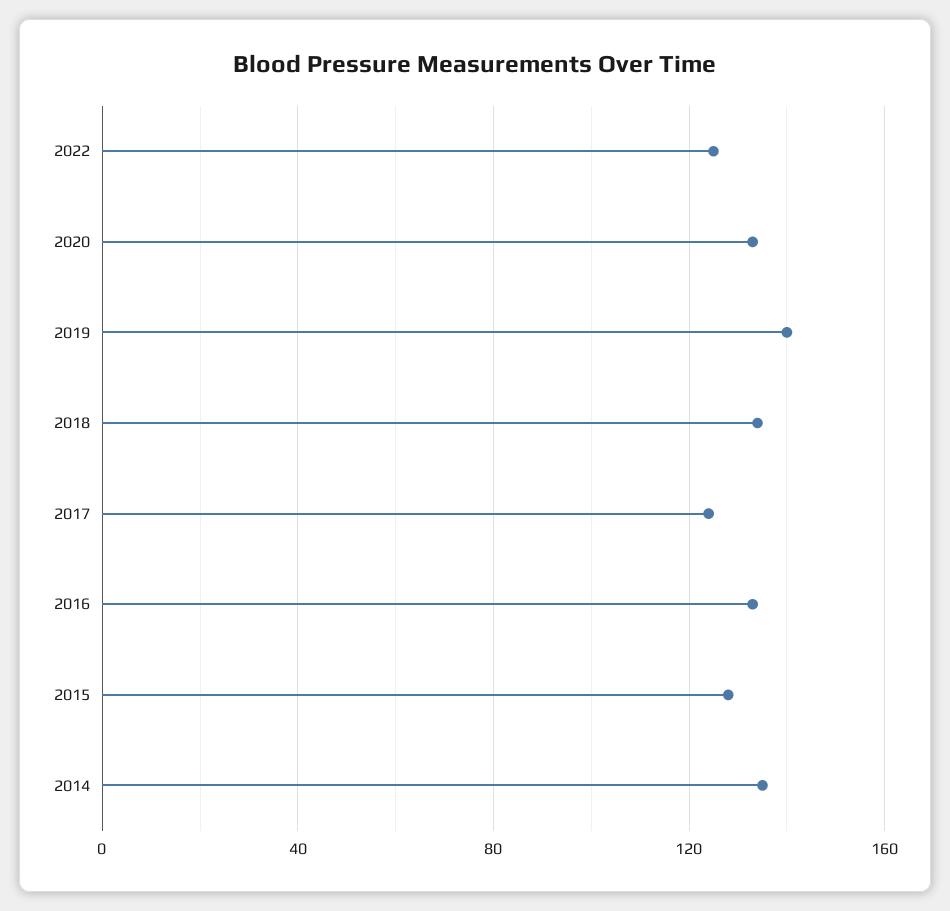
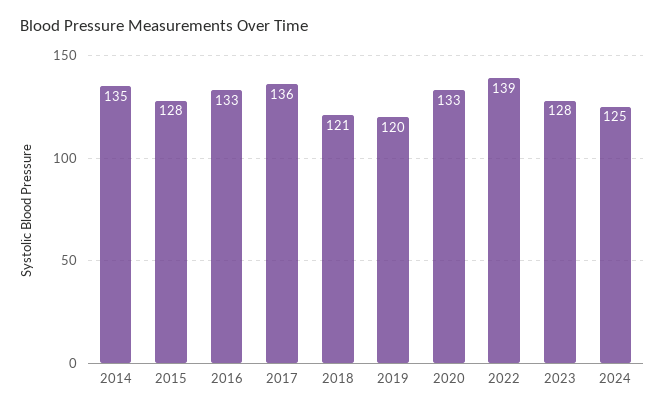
2022: 125 -> 139
2019: 140 -> 120
2018: 135 -> 121
2017: 125 -> 136
2023: none -> 128
2024: none -> 125

